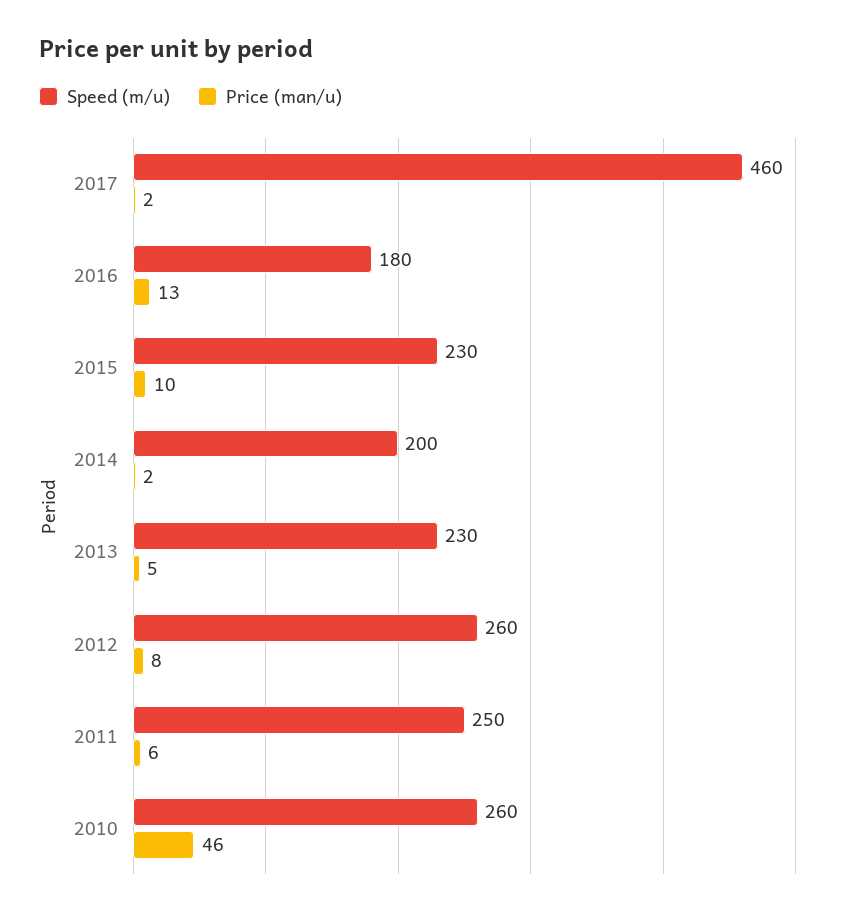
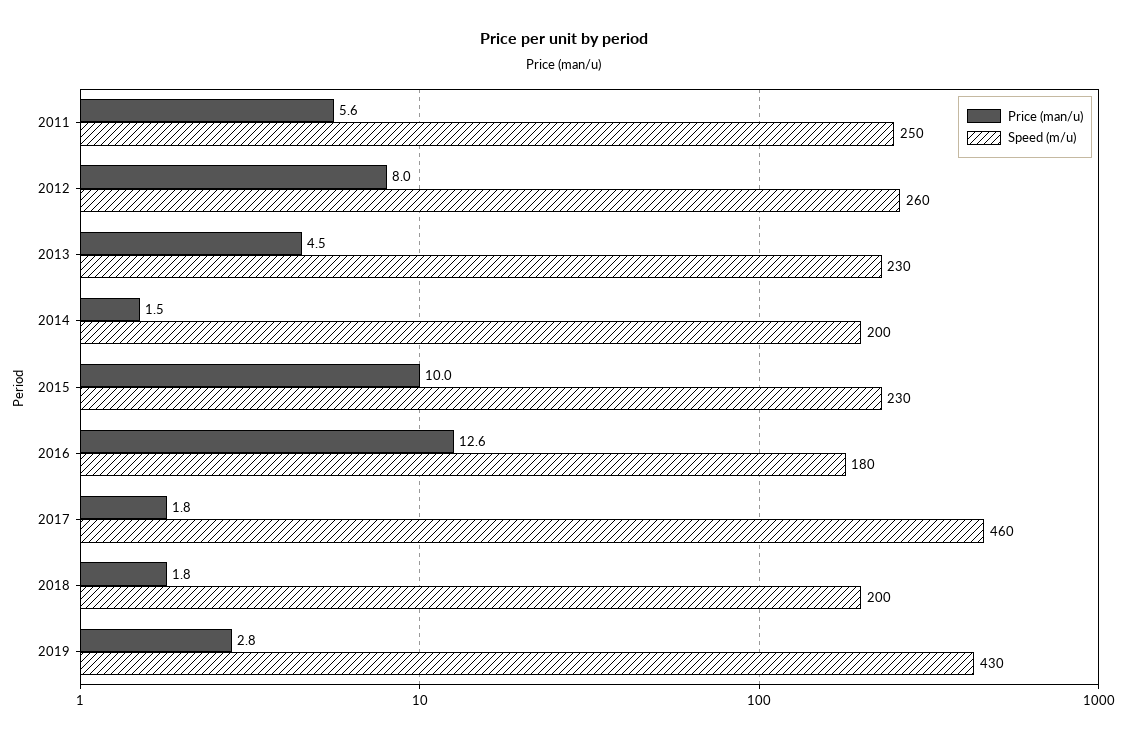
Speed (m/u), 2010: 260 -> none
Price (man/u), 2010: 46 -> none
Price (man/u), 2018: none -> 1.8
Speed (m/u), 2018: none -> 200
Price (man/u), 2019: none -> 2.8
Speed (m/u), 2019: none -> 430

